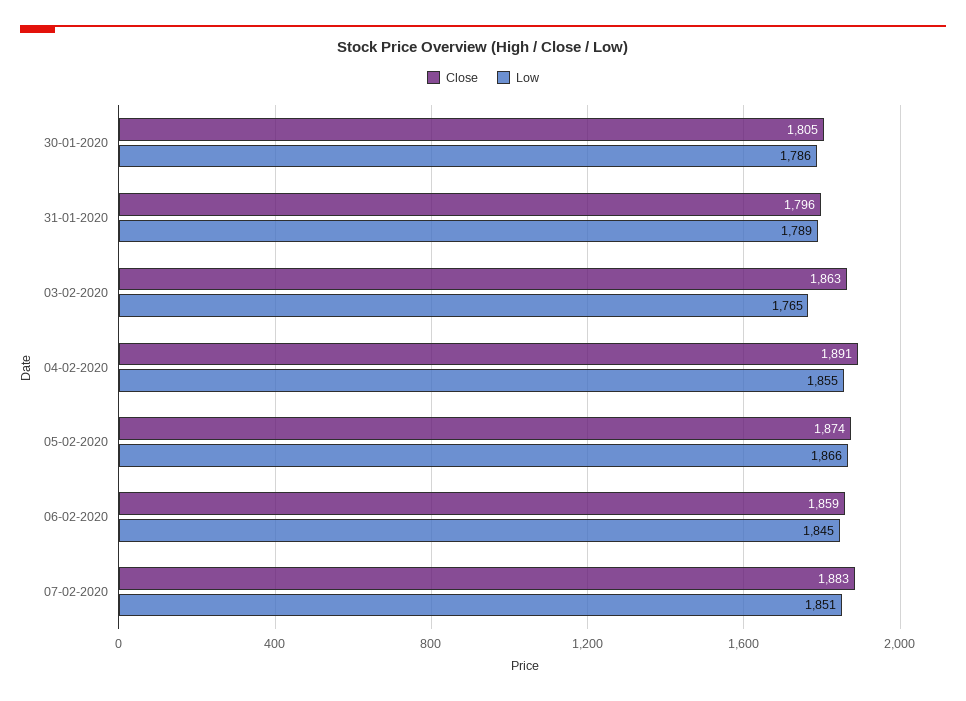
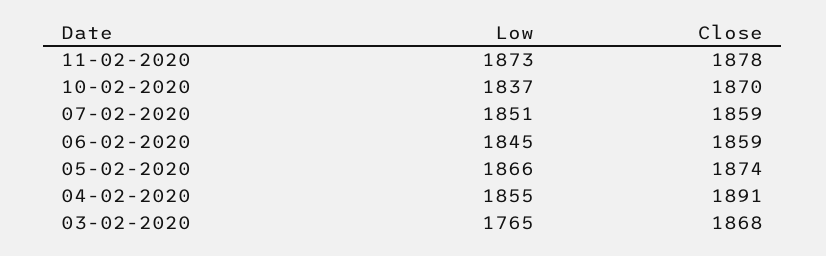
Close, 30-01-2020: 1805 -> none
Low, 30-01-2020: 1786 -> none
Close, 31-01-2020: 1796 -> none
Low, 31-01-2020: 1789 -> none
Close, 03-02-2020: 1863 -> 1868
Close, 07-02-2020: 1883 -> 1859
Low, 11-02-2020: none -> 1873
Close, 11-02-2020: none -> 1878
Low, 10-02-2020: none -> 1837
Close, 10-02-2020: none -> 1870

